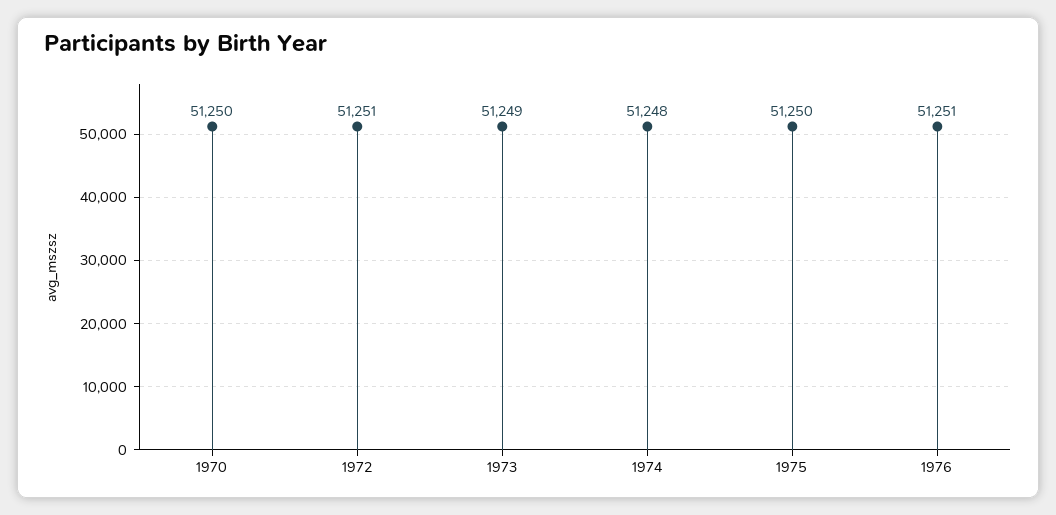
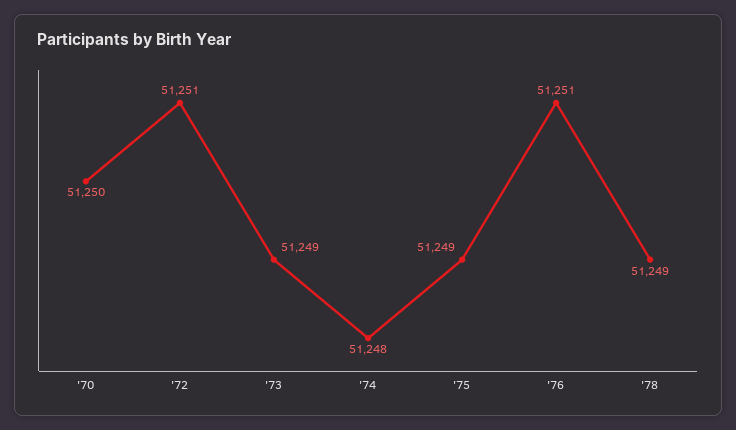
1975: 51250 -> 51249
'78: none -> 51249

